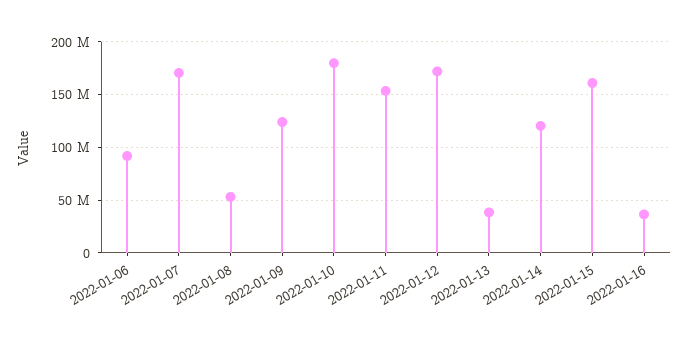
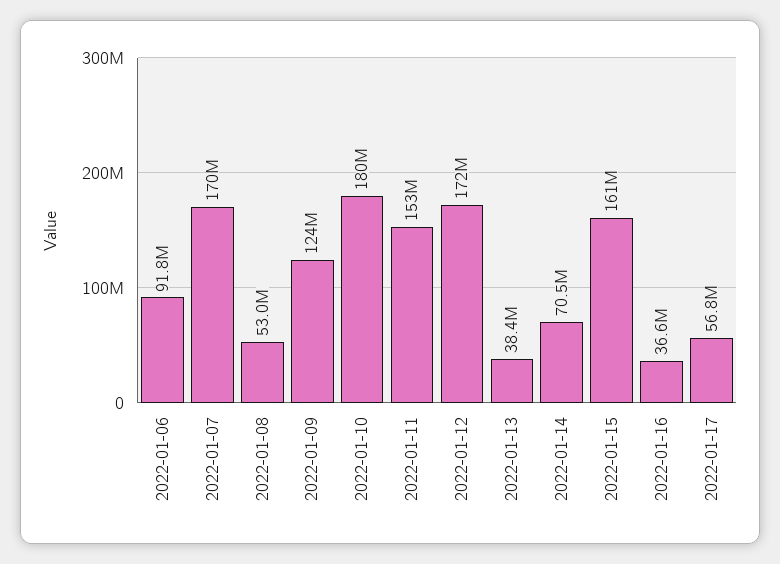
2022-01-14: 120000000 -> 70500000
2022-01-17: none -> 56800000

